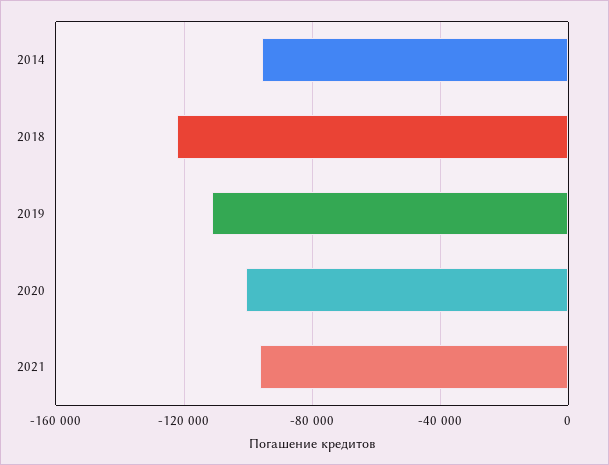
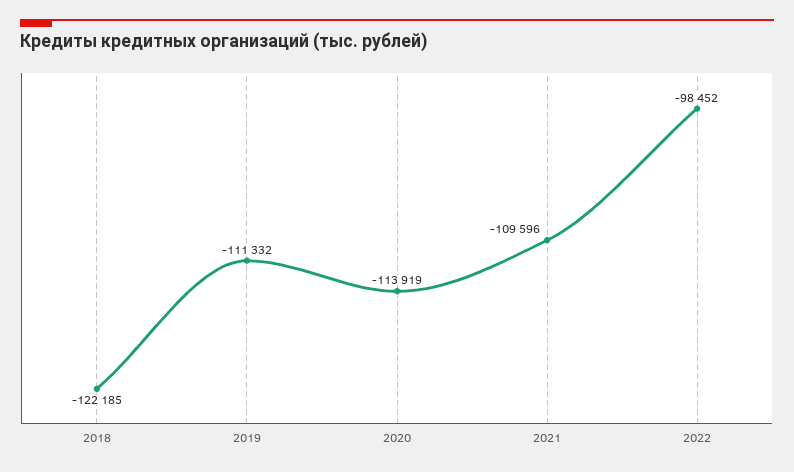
2014: -95000 -> none
2020: -100000 -> -113919
2021: -95000 -> -109596
2022: none -> -98452

